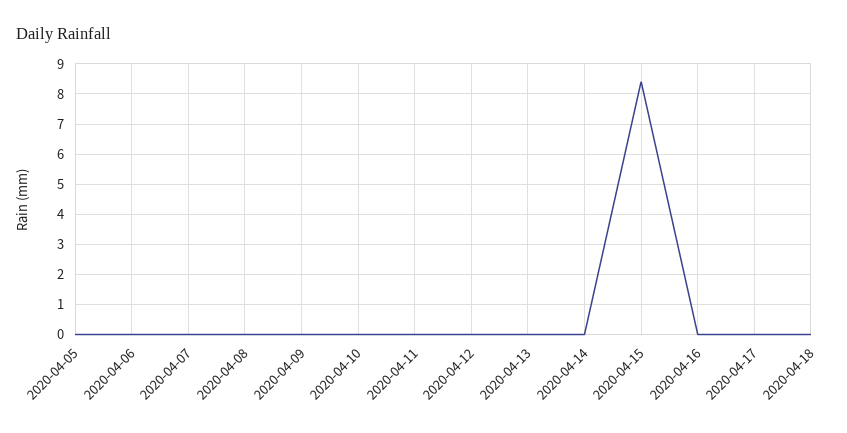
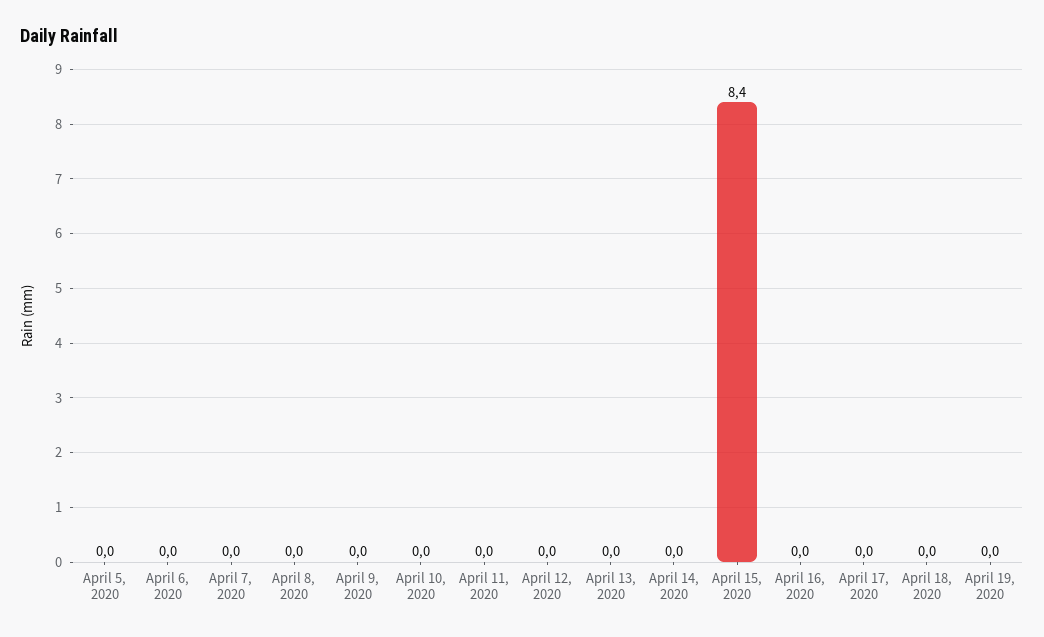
April 19, 2020: none -> 0

